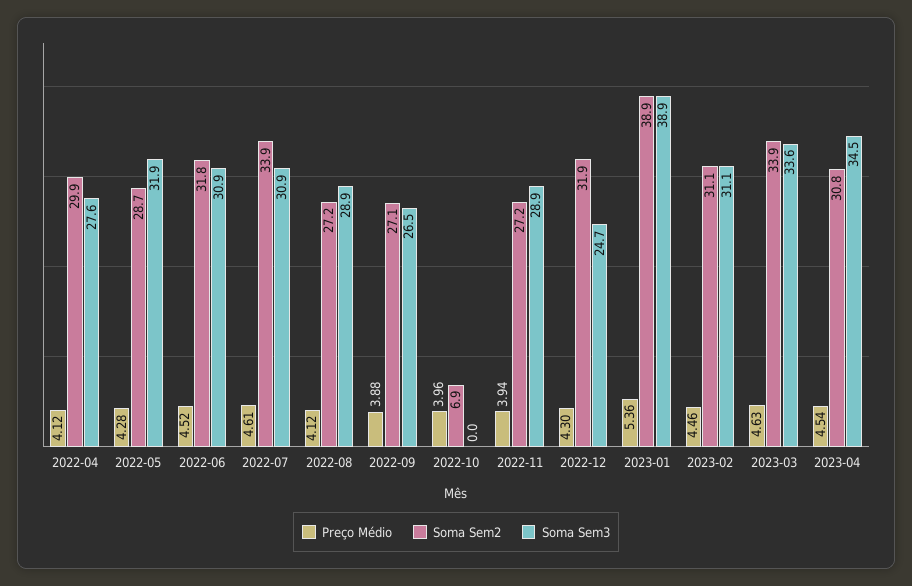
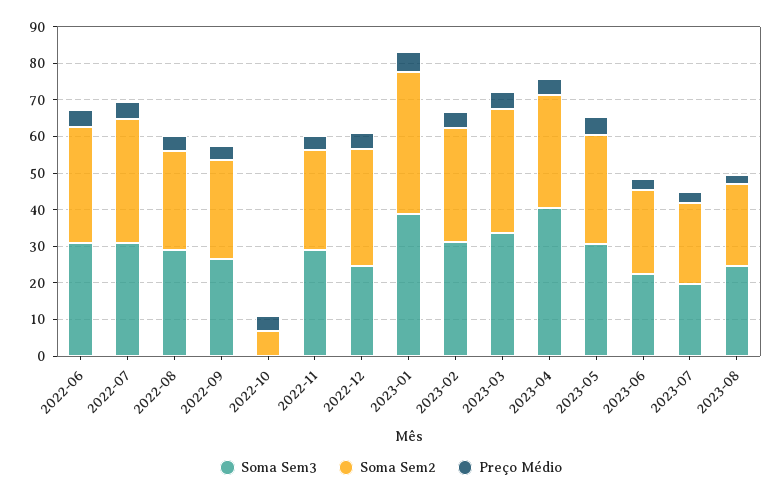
Preço Médio, 2022-04: 4.12 -> none
Soma Sem2, 2022-04: 29.9 -> none
Soma Sem3, 2022-04: 27.6 -> none
Preço Médio, 2022-05: 4.28 -> none
Soma Sem2, 2022-05: 28.7 -> none
Soma Sem3, 2022-05: 31.9 -> none
Soma Sem3, 2023-04: 34.5 -> 40
Soma Sem3, 2023-05: none -> 30
Soma Sem2, 2023-05: none -> 30
Preço Médio, 2023-05: none -> 5
Soma Sem3, 2023-06: none -> 22.5
Soma Sem2, 2023-06: none -> 22.5
Preço Médio, 2023-06: none -> 2.5
Soma Sem3, 2023-07: none -> 20
Soma Sem2, 2023-07: none -> 22.5
Preço Médio, 2023-07: none -> 2.5
Soma Sem3, 2023-08: none -> 25
Soma Sem2, 2023-08: none -> 22.5
Preço Médio, 2023-08: none -> 2.5

